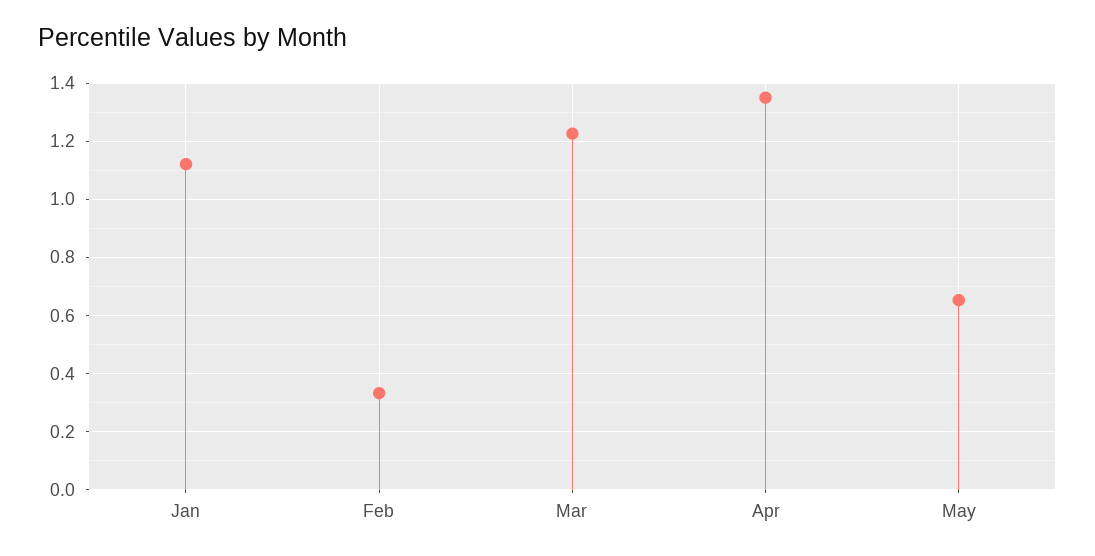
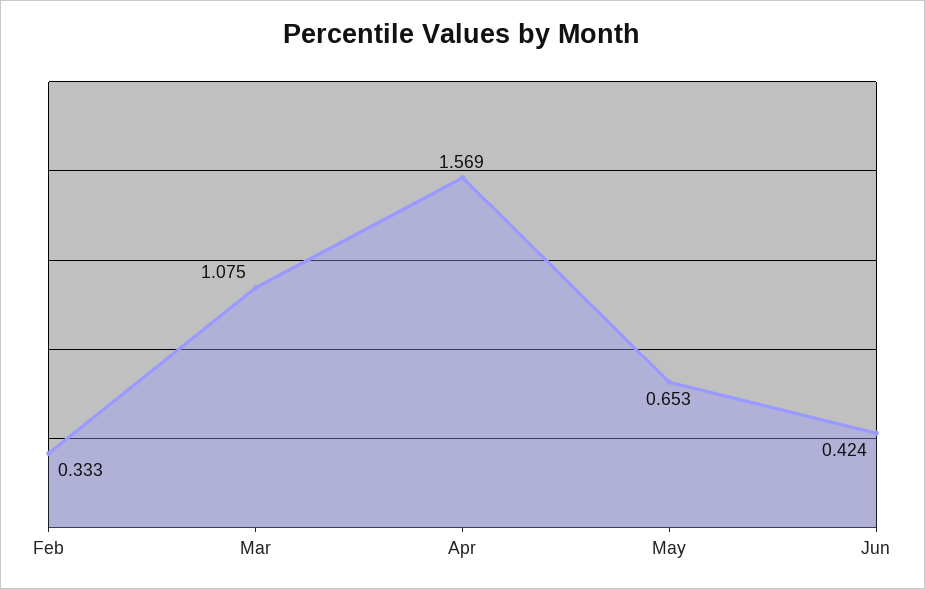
Jan: 1.125 -> none
Mar: 1.225 -> 1.075
Apr: 1.35 -> 1.569
Jun: none -> 0.424

